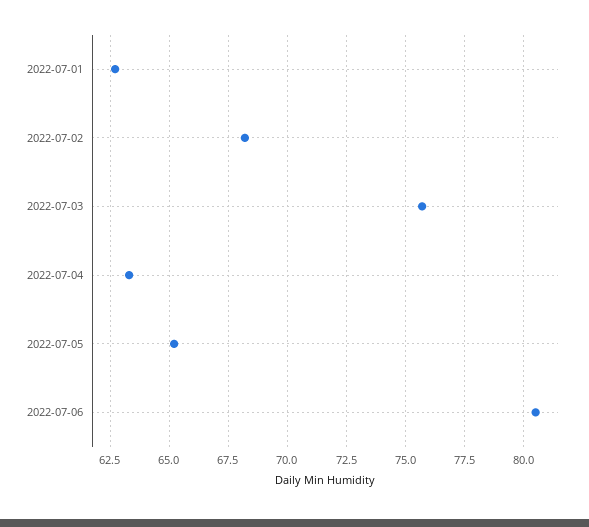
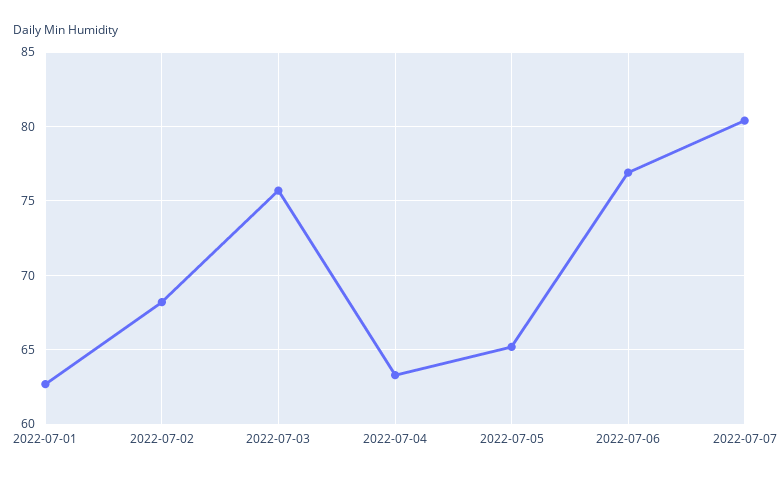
2022-07-06: 80.5 -> 77
2022-07-07: none -> 80.5

